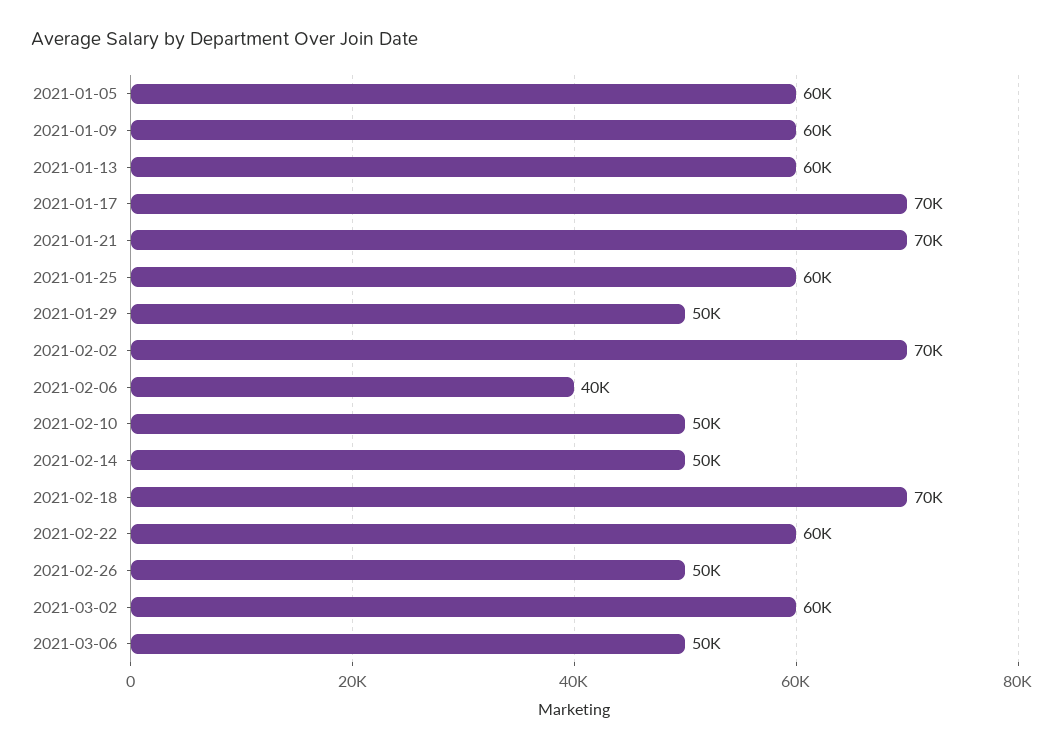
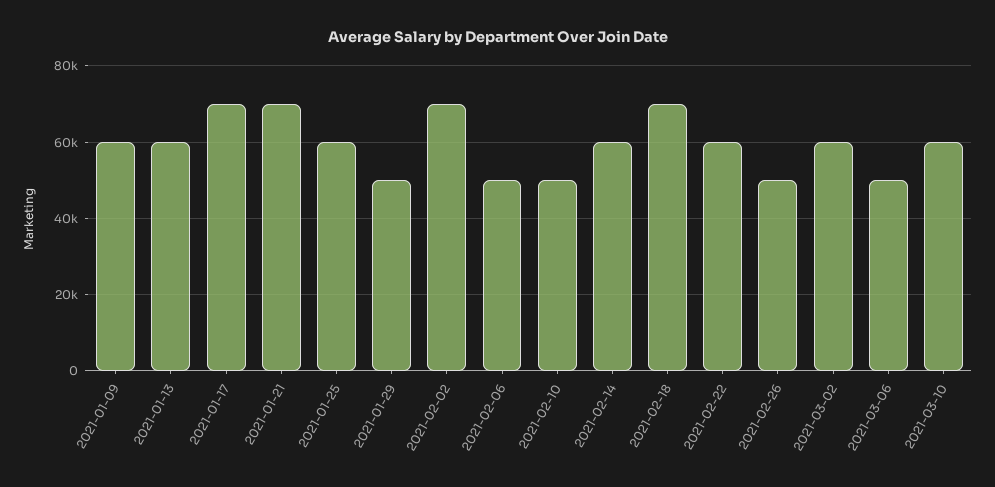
2021-01-05: 60000 -> none
2021-02-06: 40000 -> 50000
2021-02-14: 50000 -> 60000
2021-03-10: none -> 60000

